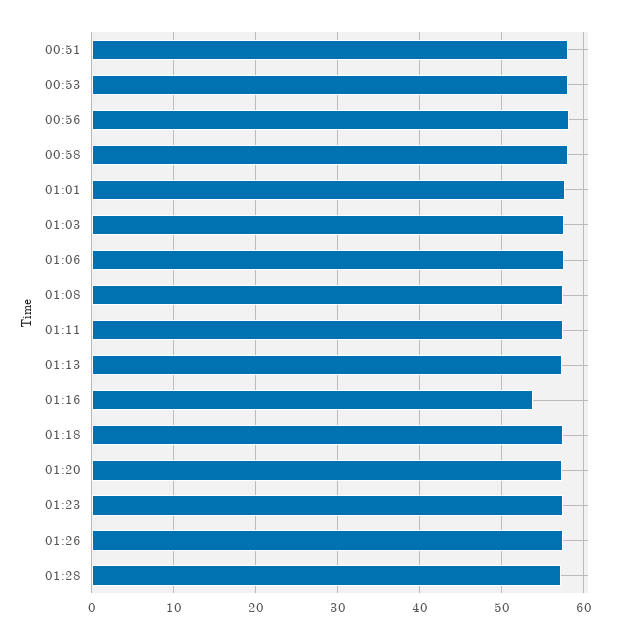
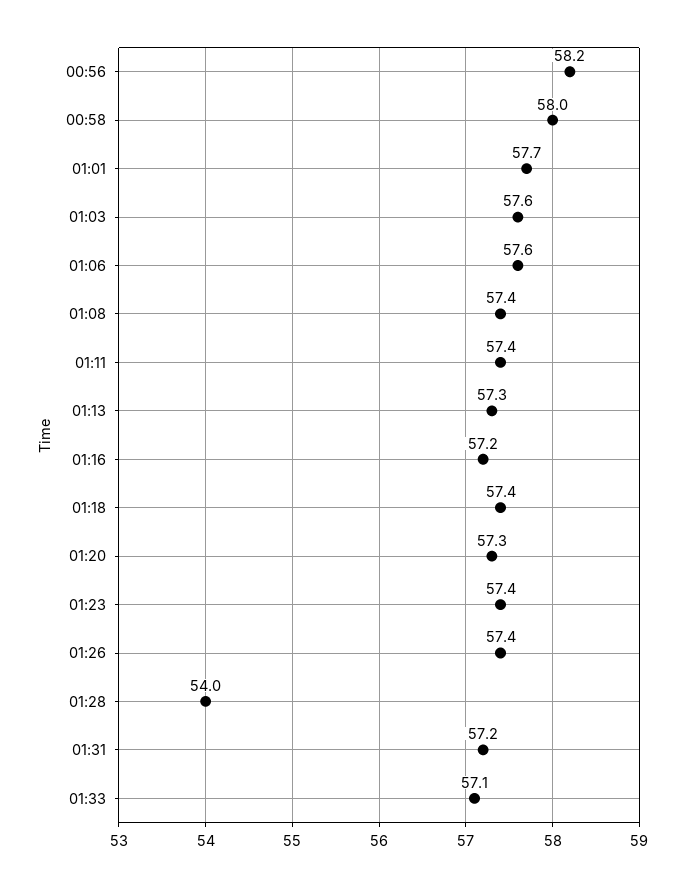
00:51: 58 -> none
00:53: 58 -> none
01:16: 54 -> 57.2
01:28: 57 -> 54
01:31: none -> 57.2
01:33: none -> 57.1

